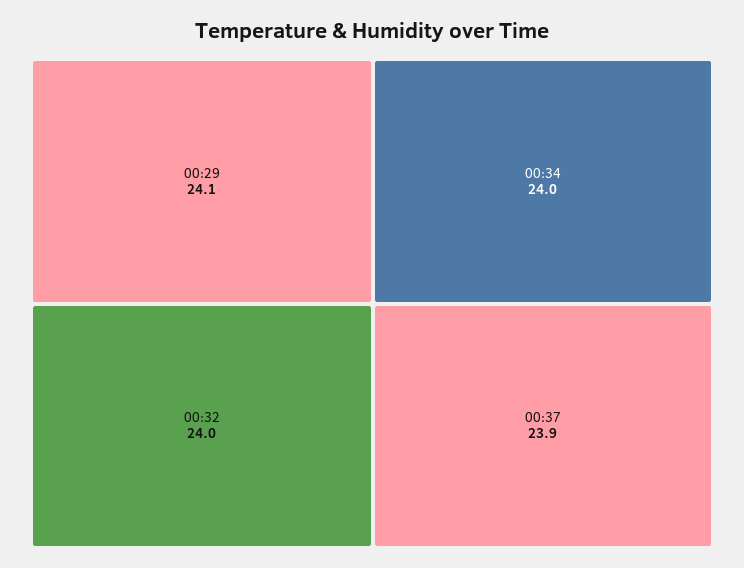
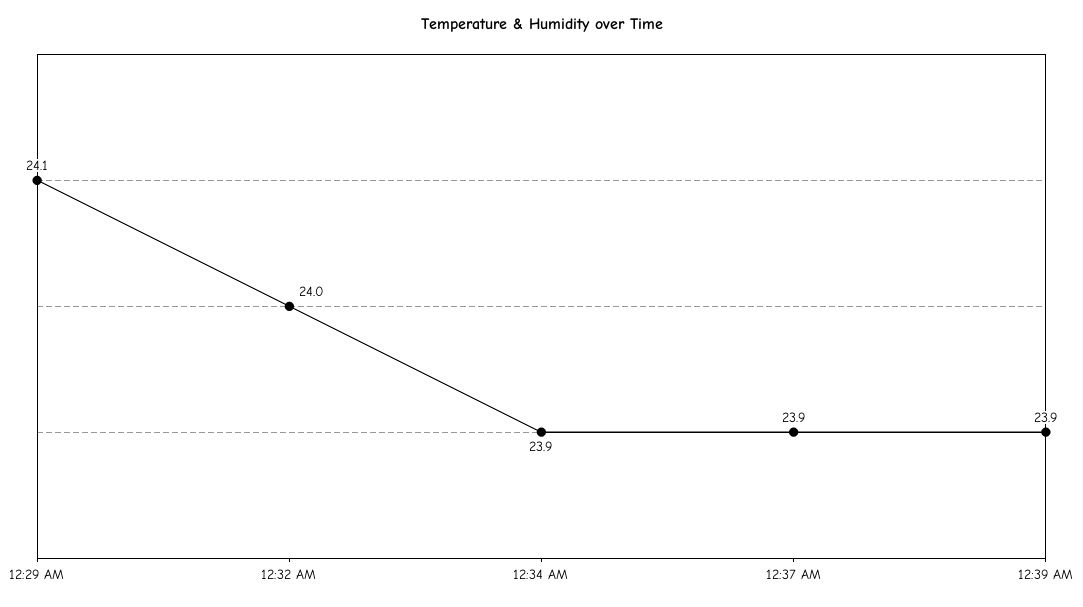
00:34: 24 -> 23.9
12:39 AM: none -> 23.9

